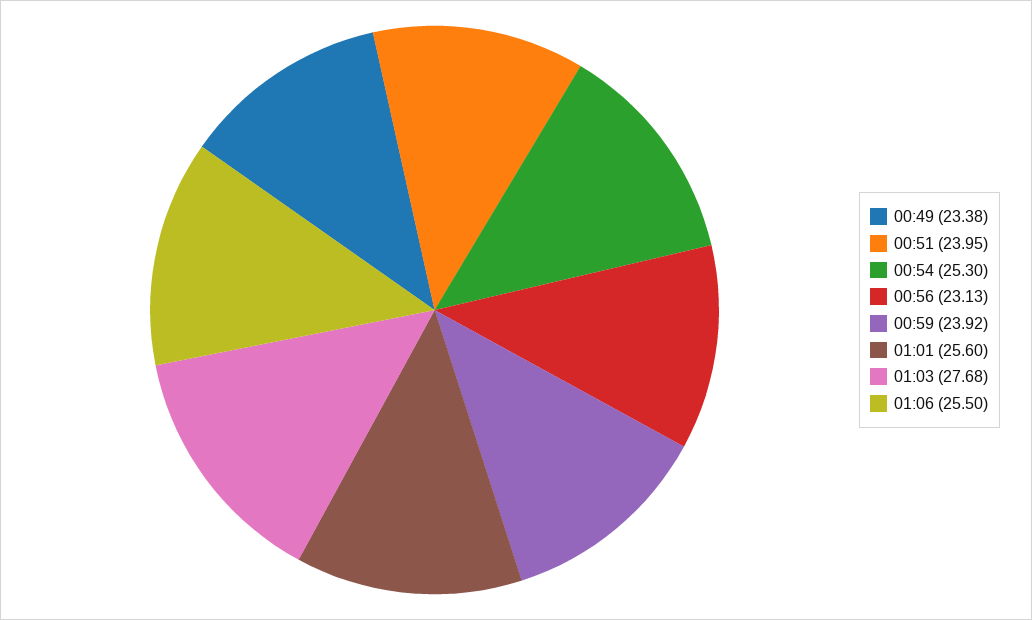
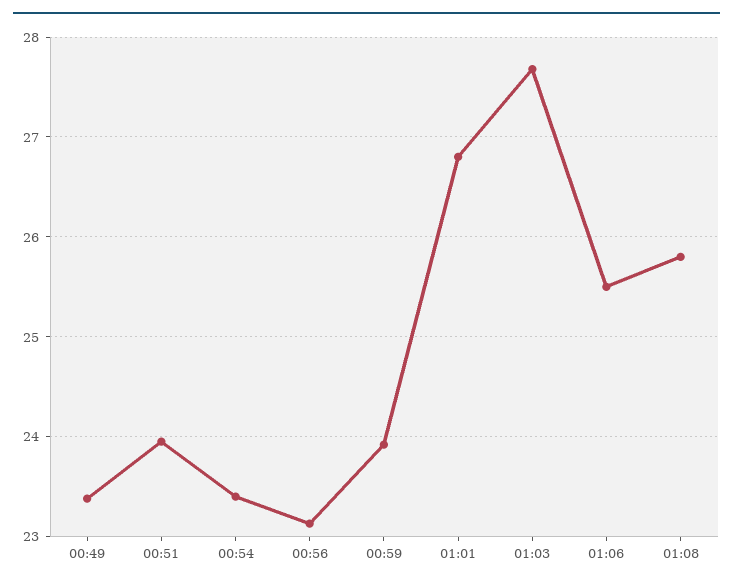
00:54: 25.3 -> 23.4
01:01: 25.6 -> 26.8
01:08: none -> 25.8

